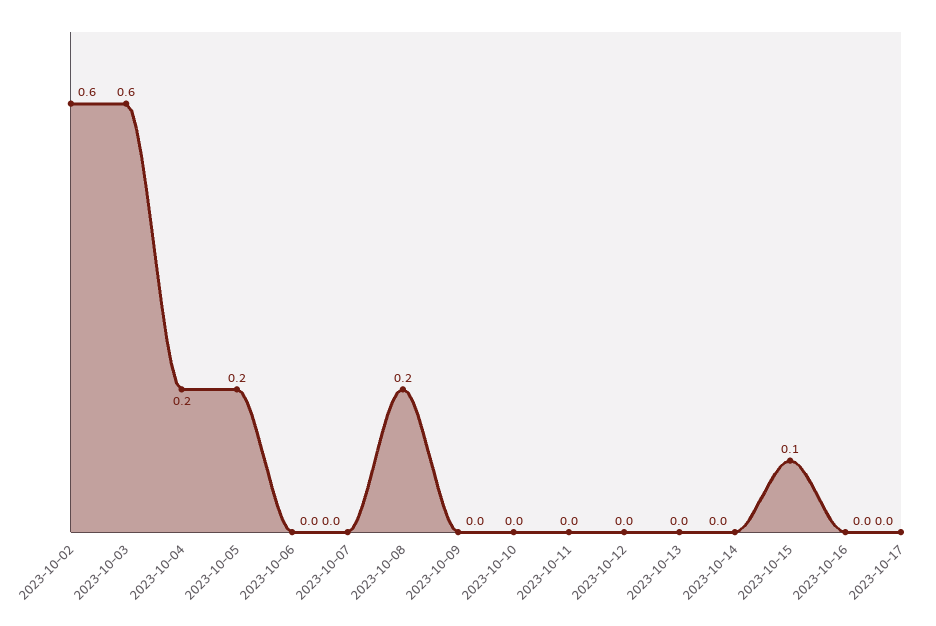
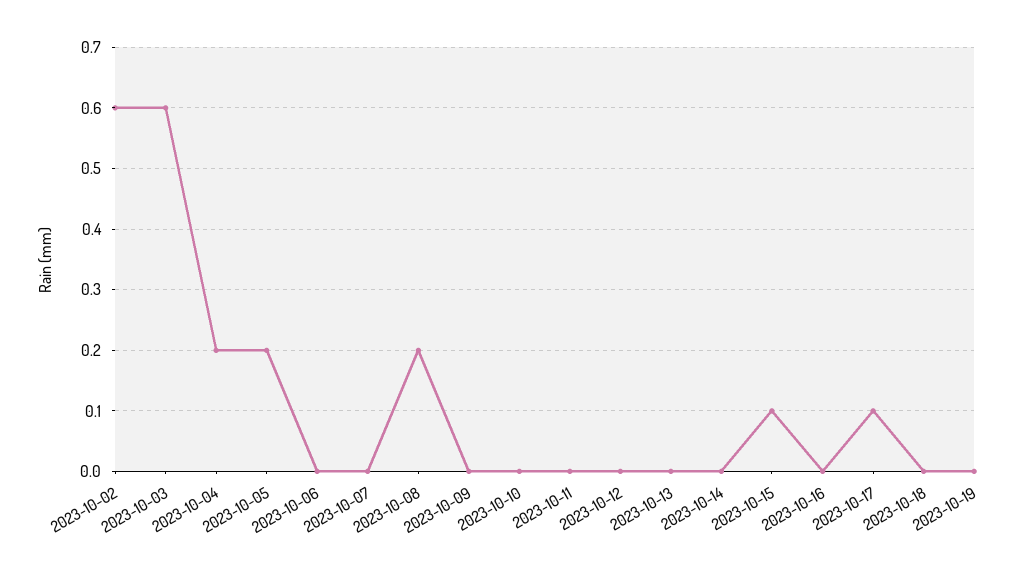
2023-10-17: 0 -> 0.1
2023-10-18: none -> 0
2023-10-19: none -> 0

